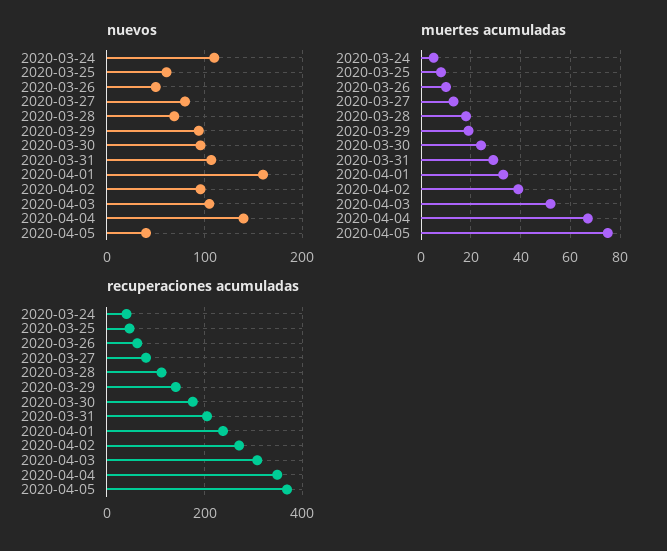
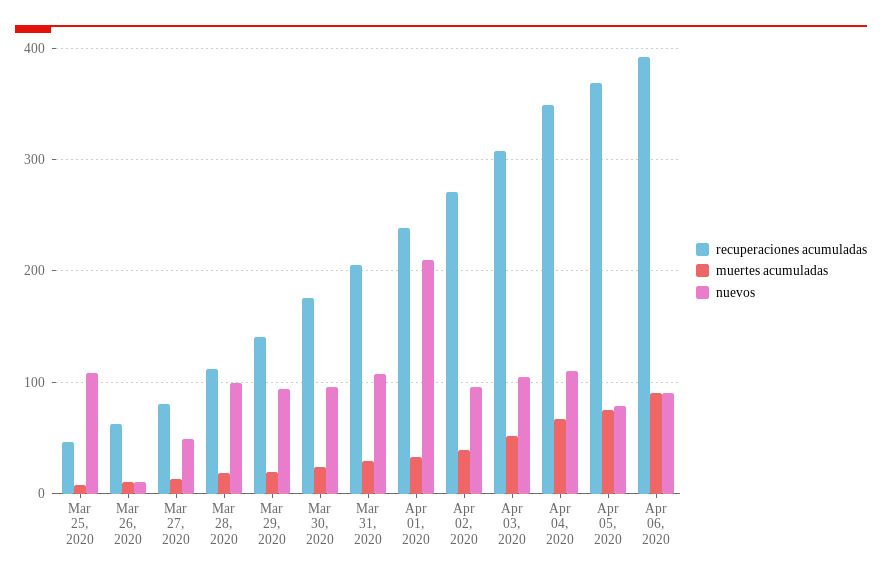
nuevos, 2020-03-24: 110 -> none
nuevos, 2020-03-25: 60 -> 110
nuevos, 2020-03-26: 50 -> 10
nuevos, 2020-03-27: 80 -> 50
nuevos, 2020-03-28: 70 -> 100
nuevos, 2020-04-01: 160 -> 210
nuevos, 2020-04-04: 140 -> 110
nuevos, 2020-04-05: 40 -> 80
muertes acumuladas, 2020-03-24: 5 -> none
recuperaciones acumuladas, 2020-03-24: 40 -> none
recuperaciones acumuladas, Apr 06, 2020: none -> 390
muertes acumuladas, Apr 06, 2020: none -> 90
nuevos, Apr 06, 2020: none -> 90

